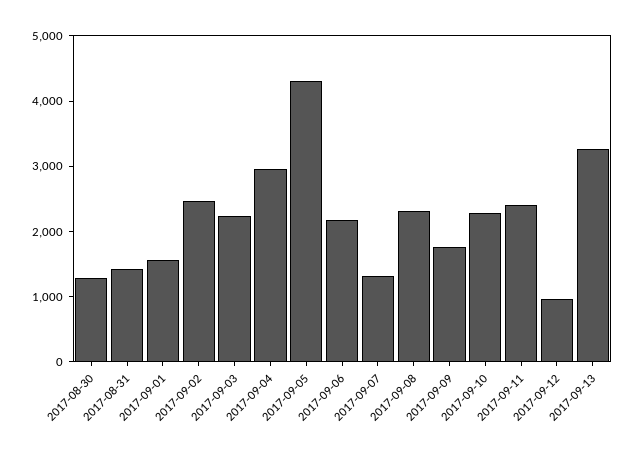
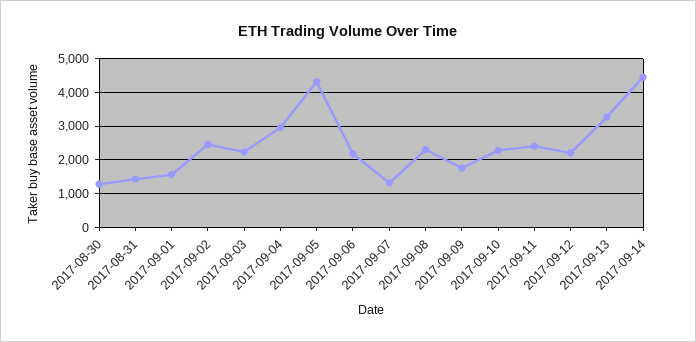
2017-09-12: 1000 -> 2200
2017-09-14: none -> 4400

